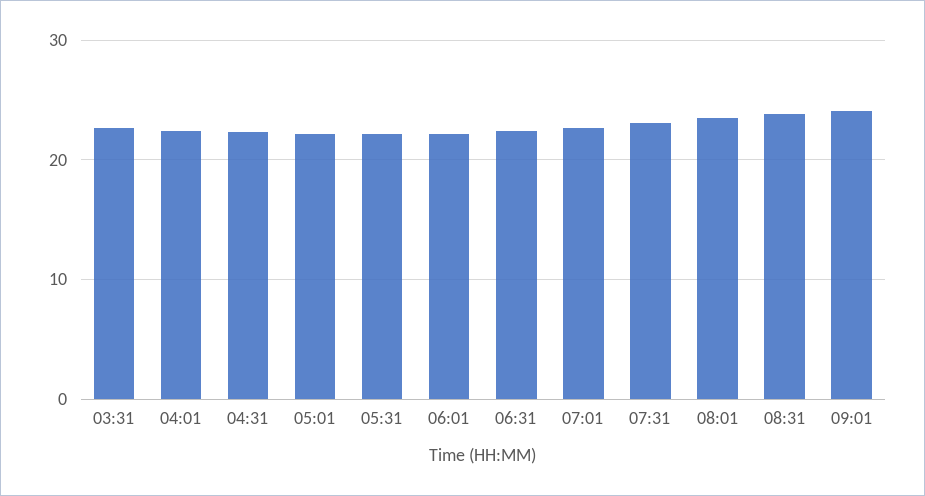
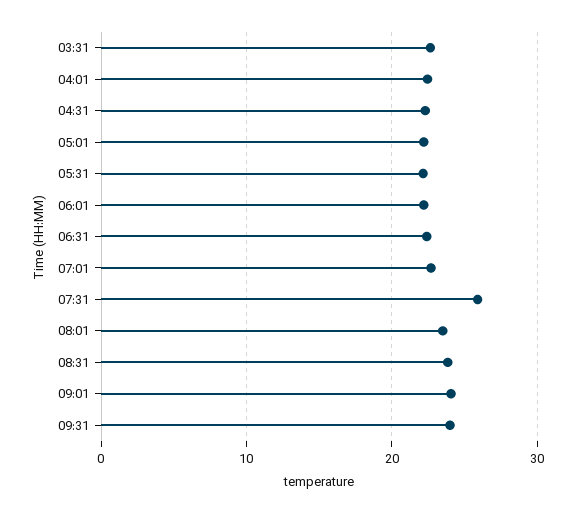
07:31: 23 -> 26
09:31: none -> 24

